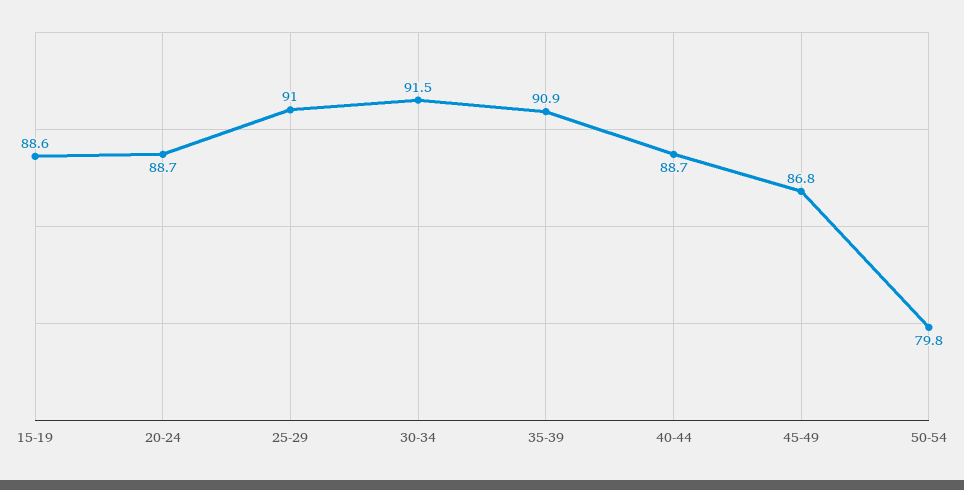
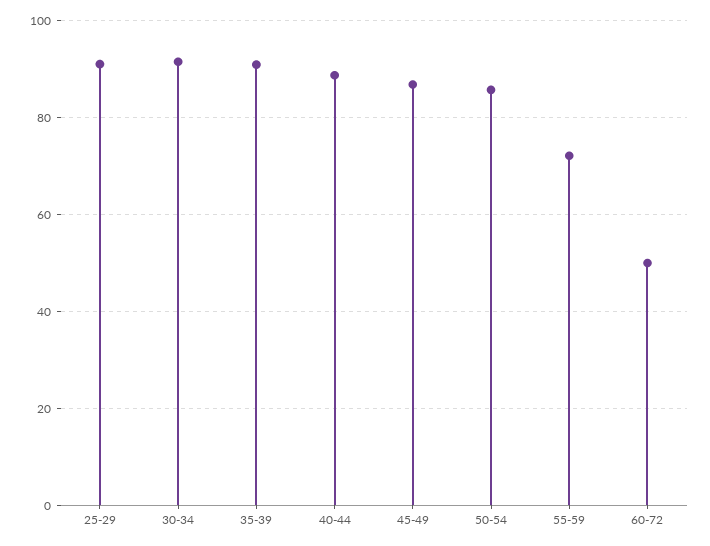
15-19: 88.6 -> none
20-24: 88.7 -> none
50-54: 79.8 -> 86
55-59: none -> 72
60-72: none -> 50

